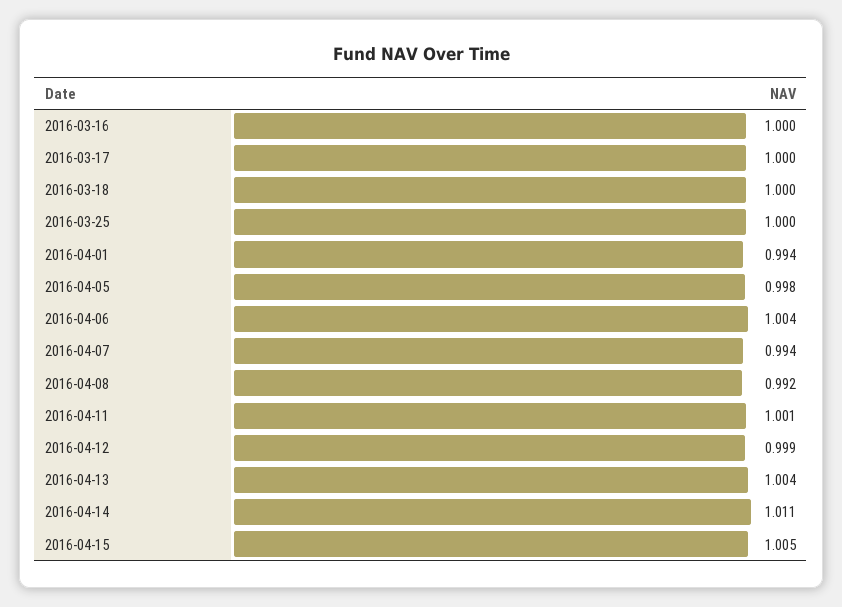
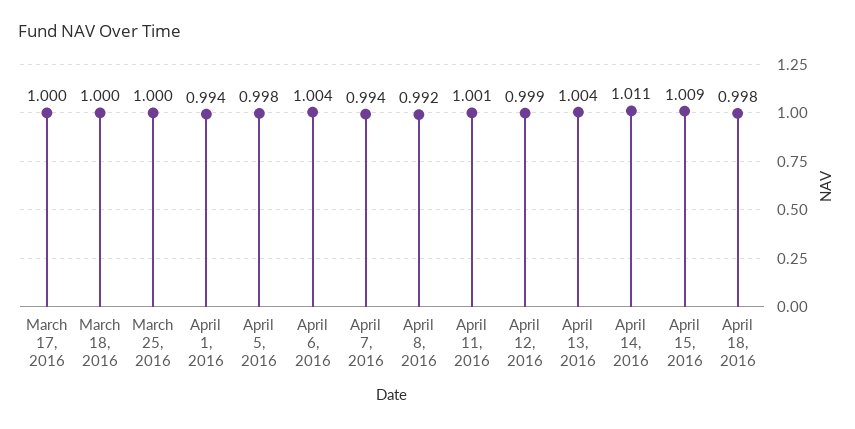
2016-03-16: 1 -> none
2016-04-15: 1.005 -> 1.009
April 18, 2016: none -> 0.998

